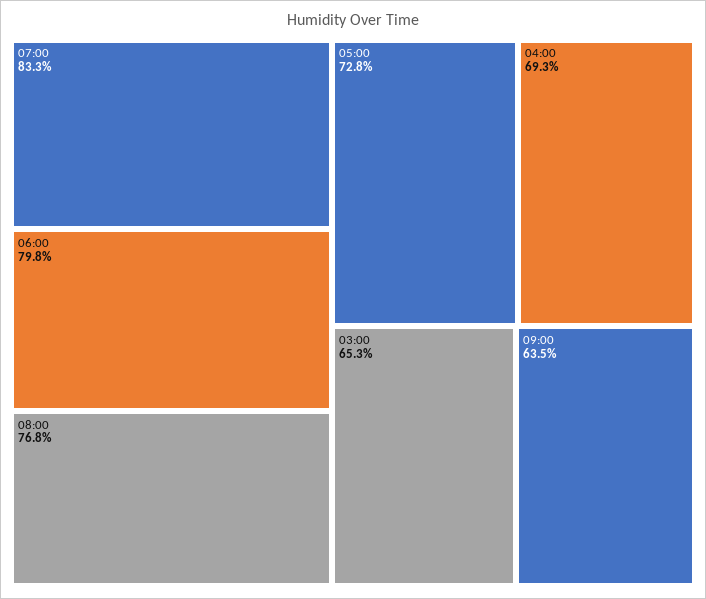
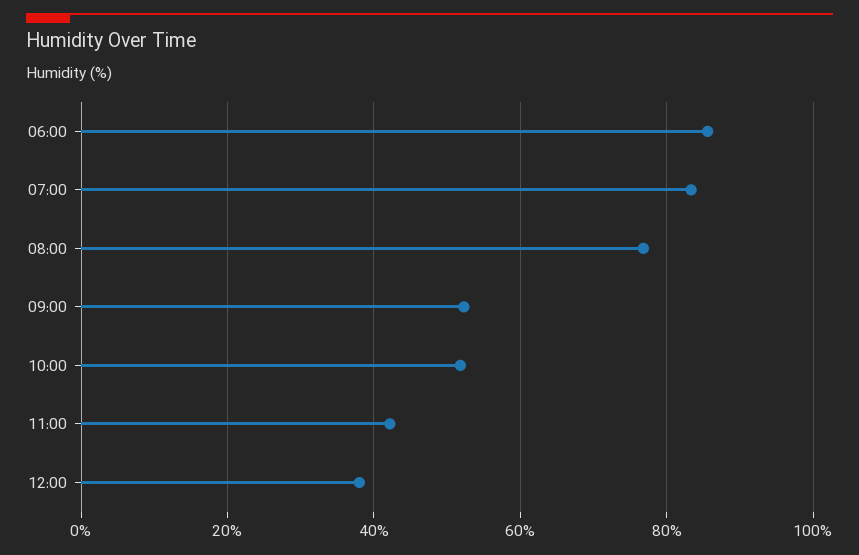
06:00: 79.8 -> 86
05:00: 72.8 -> none
04:00: 69.3 -> none
03:00: 65.3 -> none
09:00: 63.5 -> 52
10:00: none -> 52
11:00: none -> 42
12:00: none -> 38

